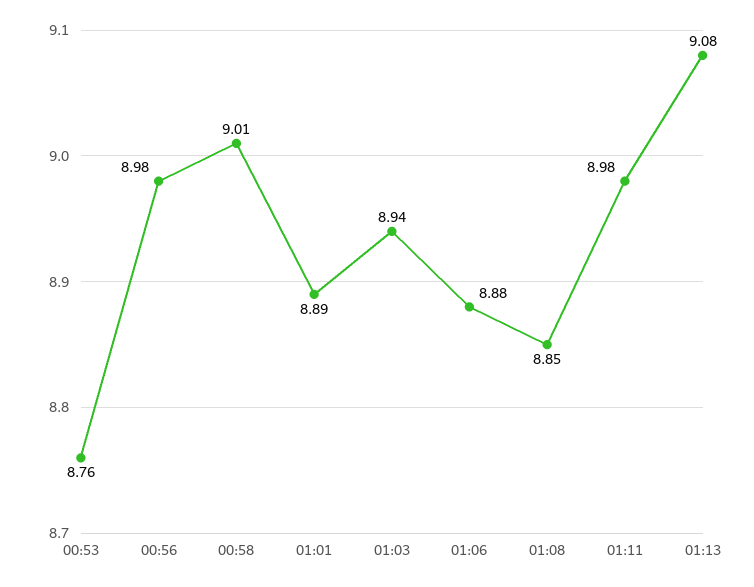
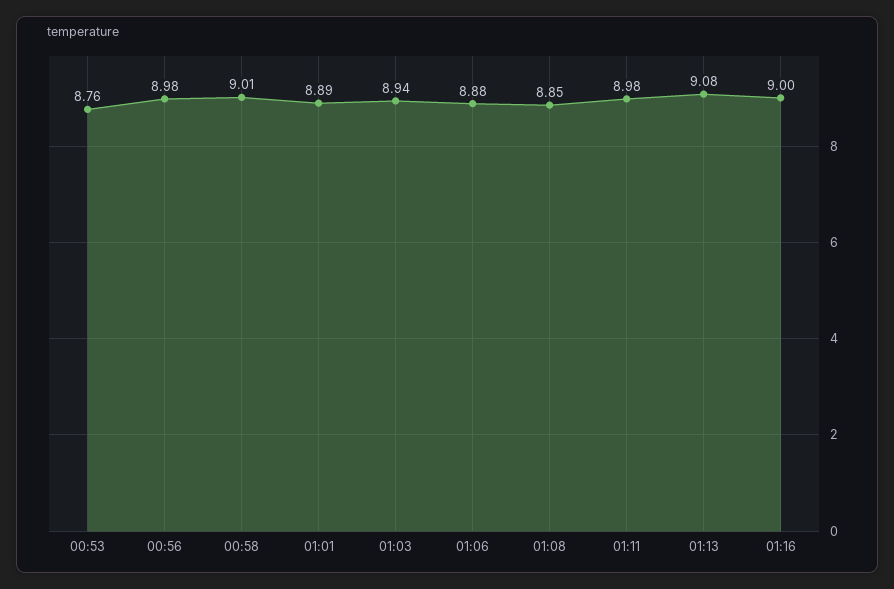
01:16: none -> 9

